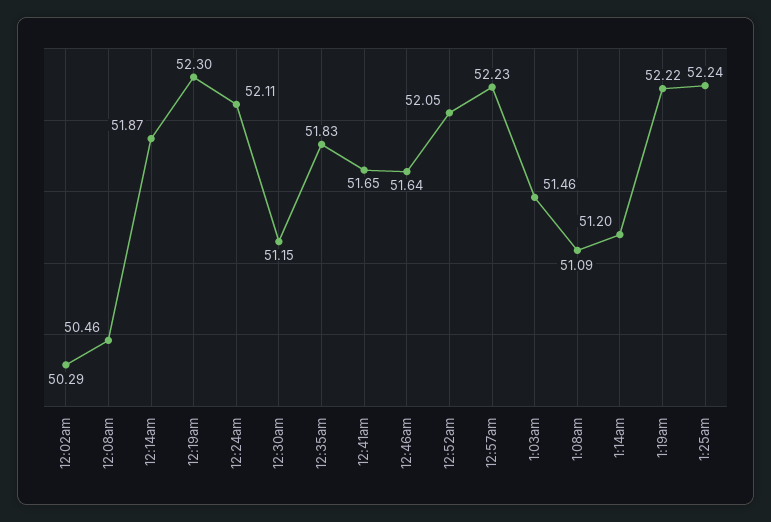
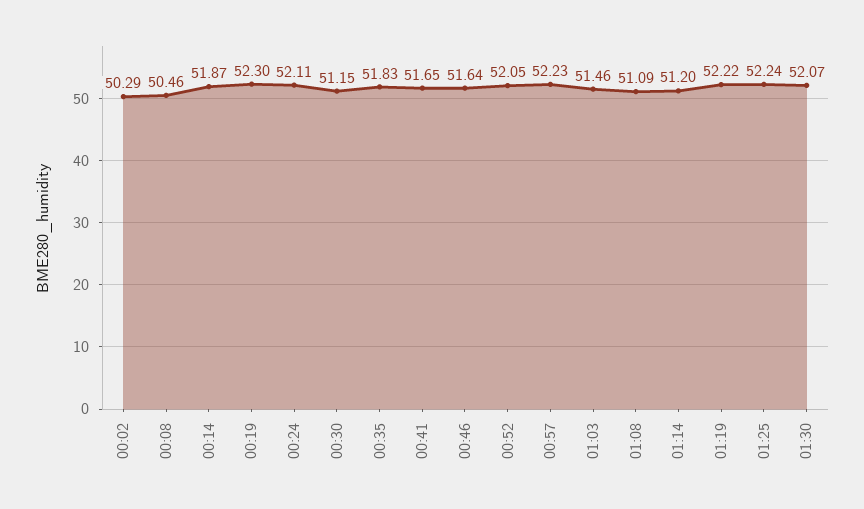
01:30: none -> 52.07

